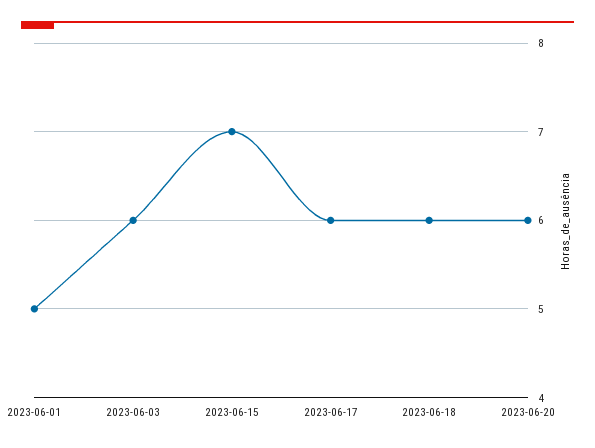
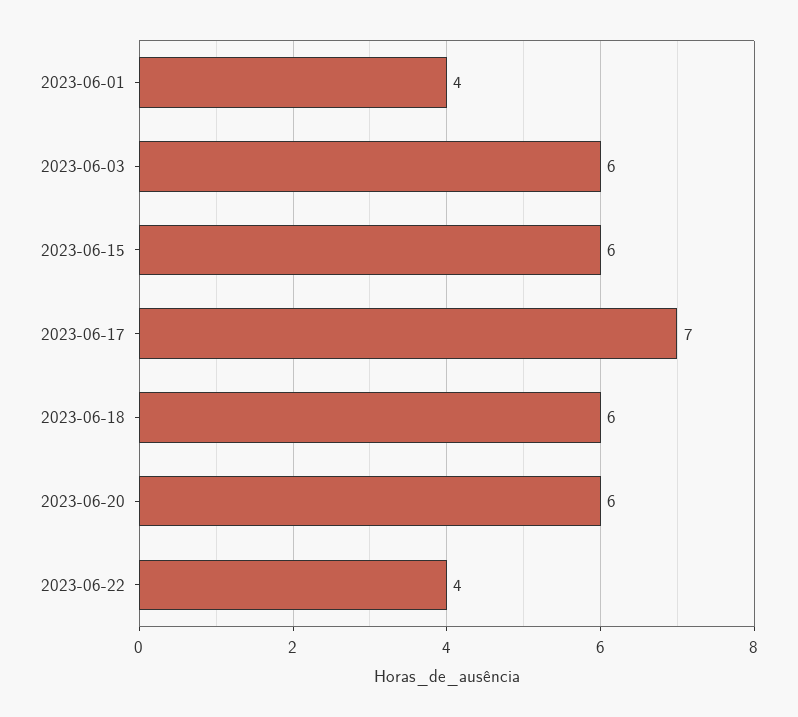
2023-06-01: 5 -> 4
2023-06-15: 7 -> 6
2023-06-17: 6 -> 7
2023-06-22: none -> 4

